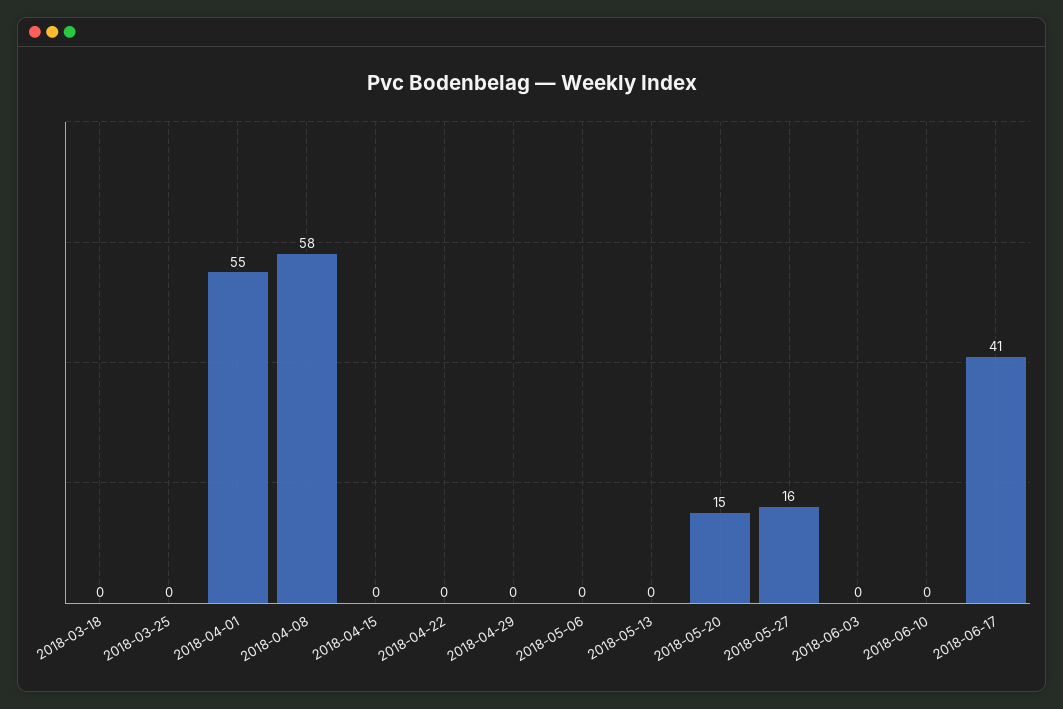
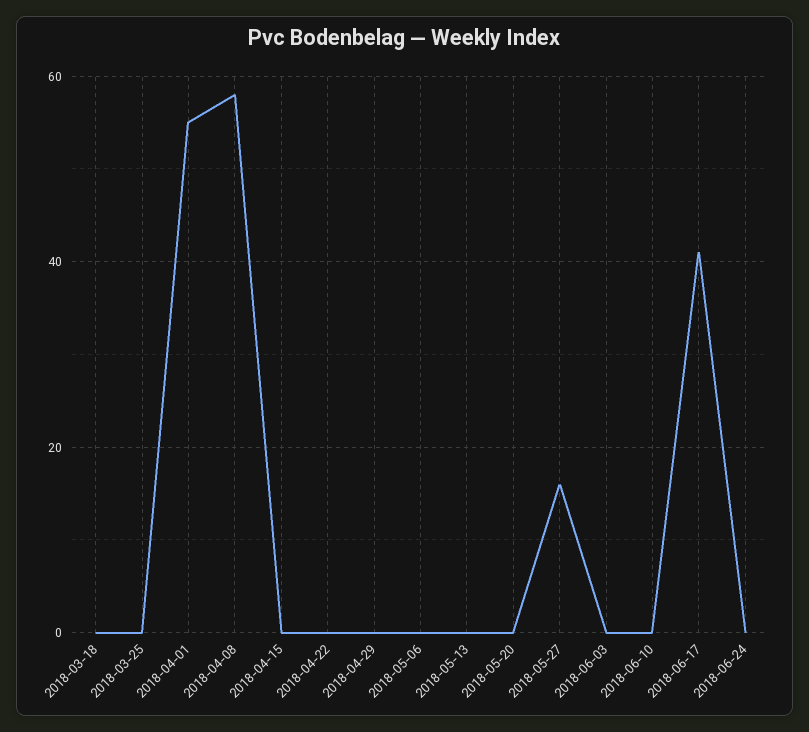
2018-05-20: 15 -> 0
2018-06-24: none -> 0

